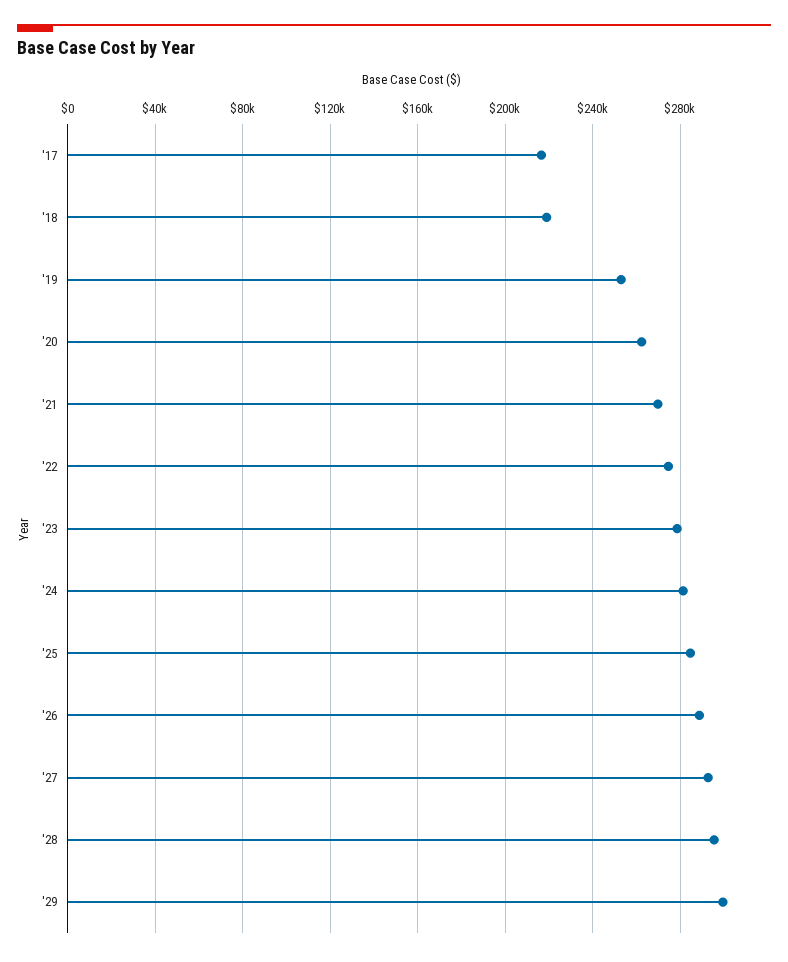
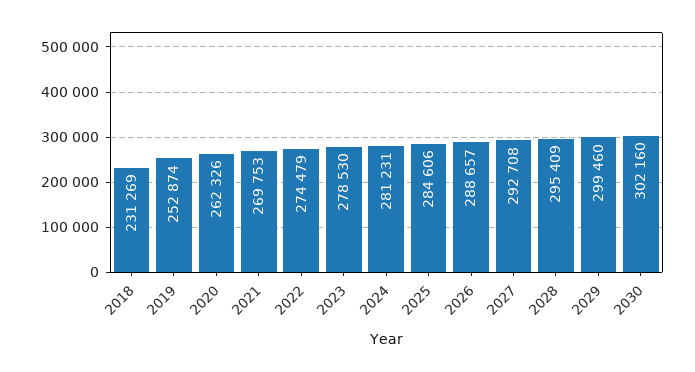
'17: 215000 -> none
'18: 220000 -> 231269
2030: none -> 302160

